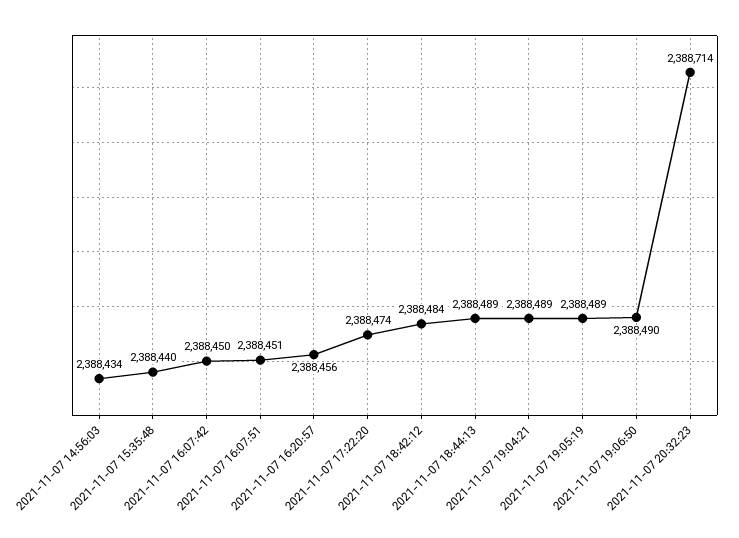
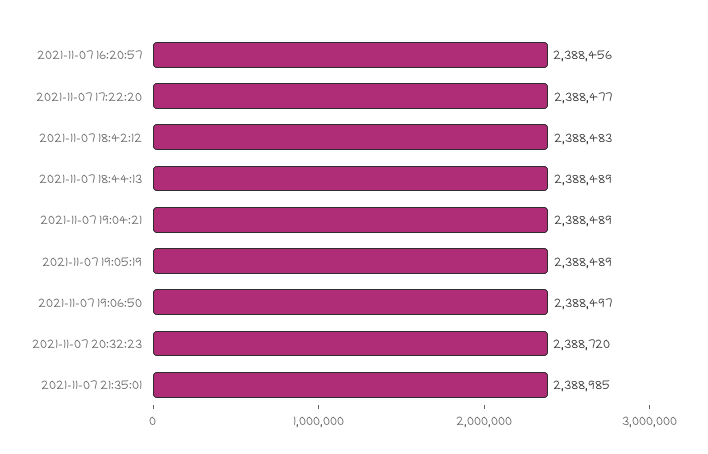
2021-11-07 14:56:03: 2388434 -> none
2021-11-07 15:35:48: 2388440 -> none
2021-11-07 16:07:42: 2388450 -> none
2021-11-07 16:07:51: 2388451 -> none
2021-11-07 17:22:20: 2388474 -> 2388477
2021-11-07 18:42:12: 2388484 -> 2388483
2021-11-07 19:06:50: 2388490 -> 2388497
2021-11-07 20:32:23: 2388714 -> 2388720
2021-11-07 21:35:01: none -> 2388985

